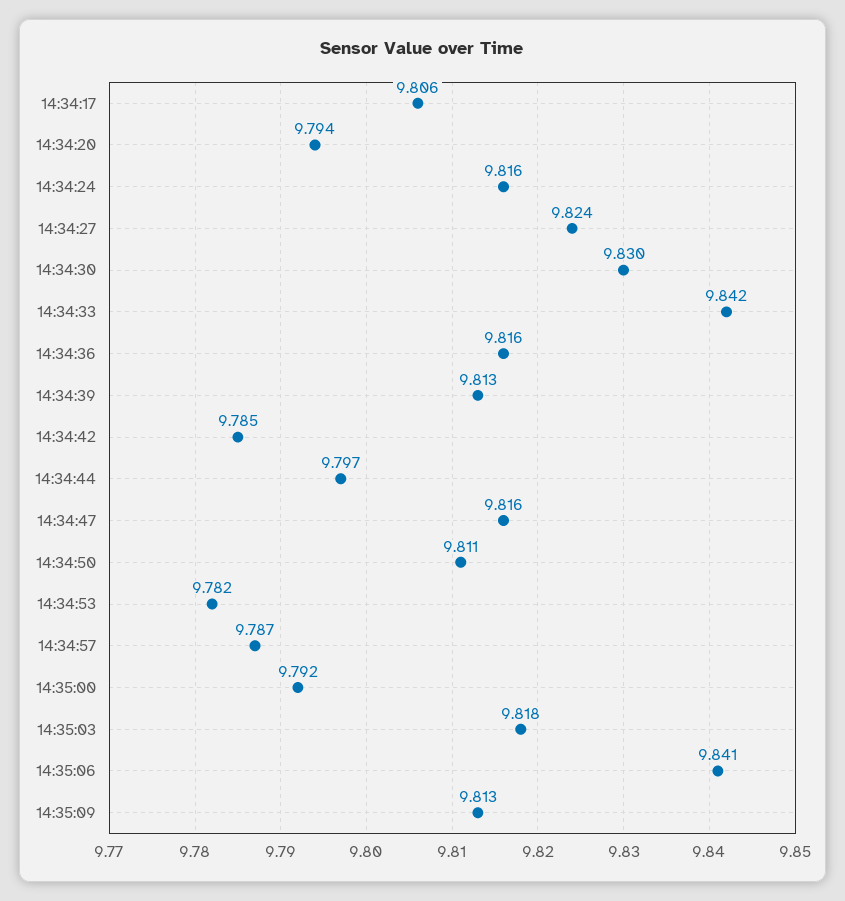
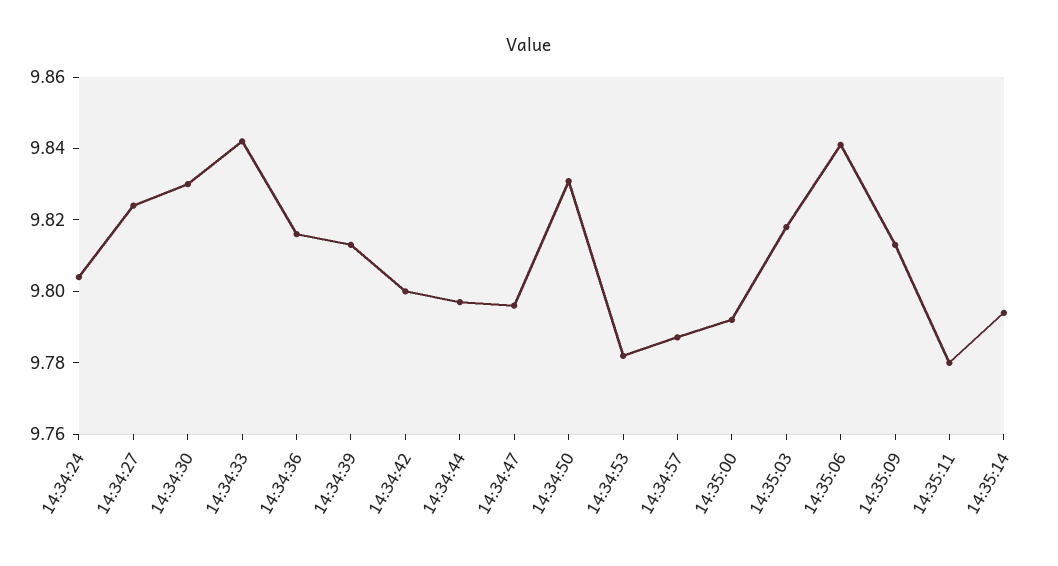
14:34:17: 9.806 -> none
14:34:20: 9.794 -> none
14:34:24: 9.816 -> 9.805
14:34:42: 9.785 -> 9.8
14:34:47: 9.816 -> 9.795
14:34:50: 9.811 -> 9.83
14:35:11: none -> 9.78
14:35:14: none -> 9.795

